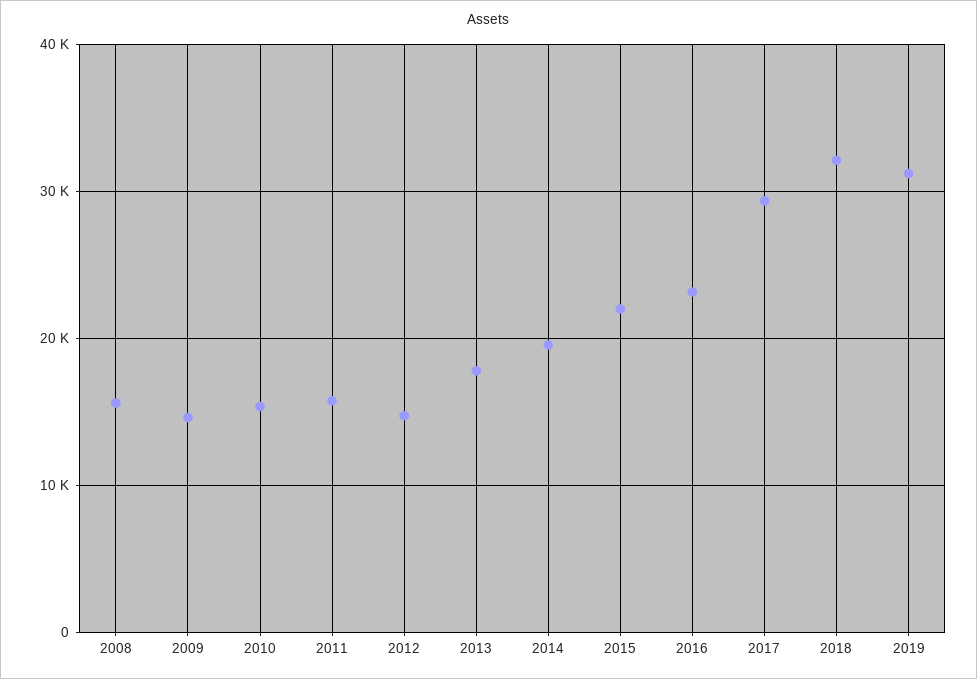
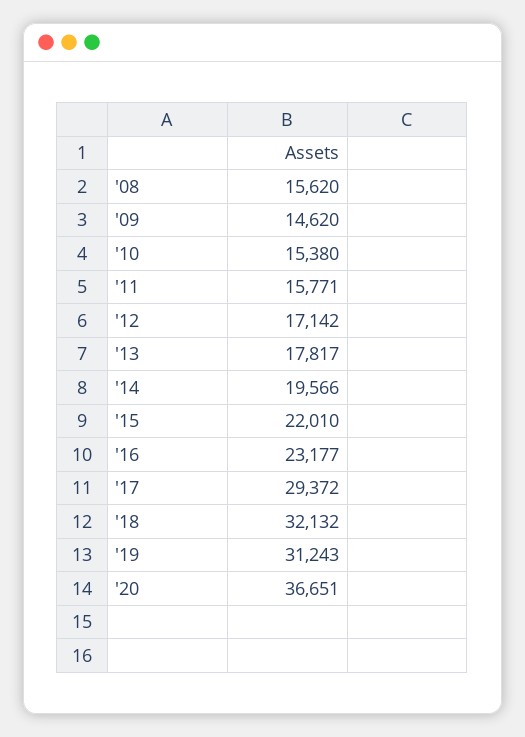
2012: 15000 -> 17142
'20: none -> 36651

